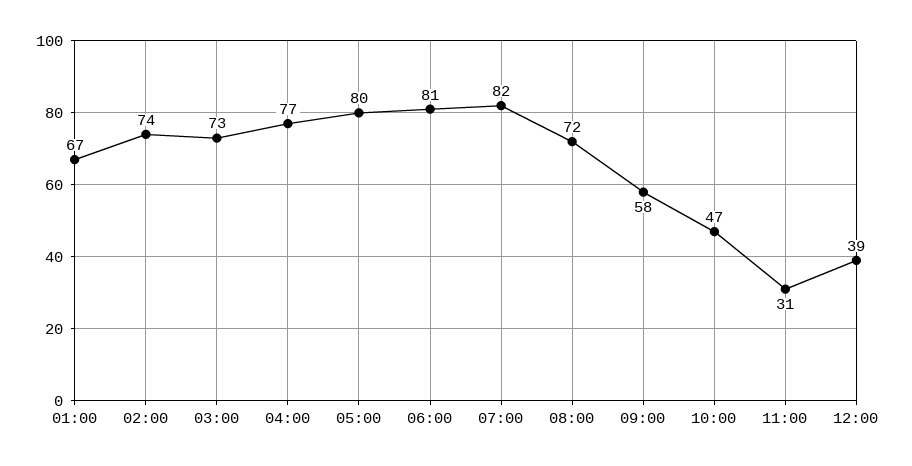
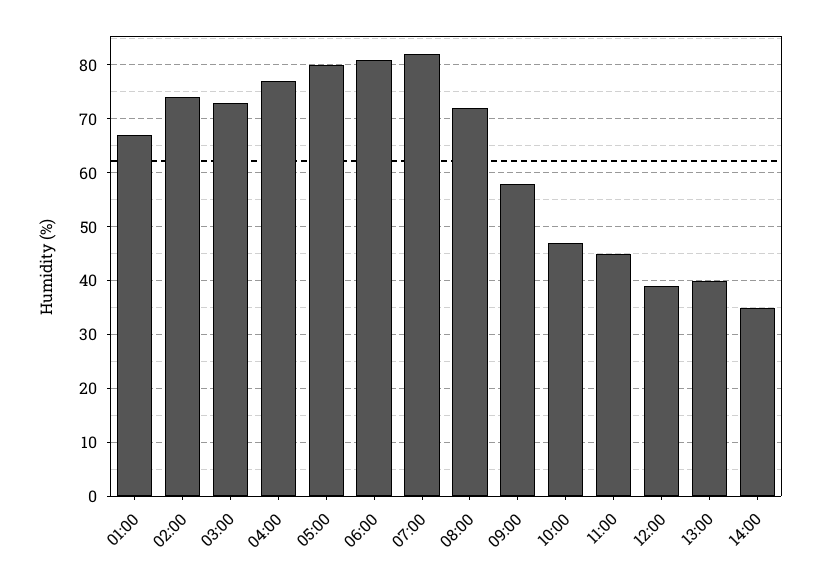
11:00: 31 -> 45
13:00: none -> 40
14:00: none -> 35

